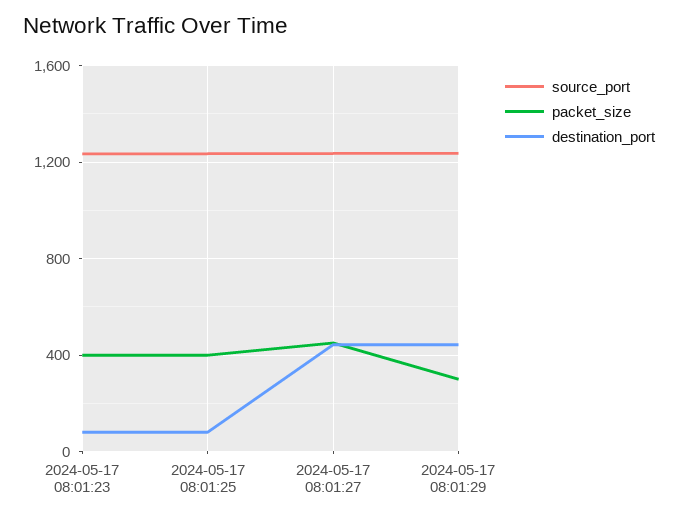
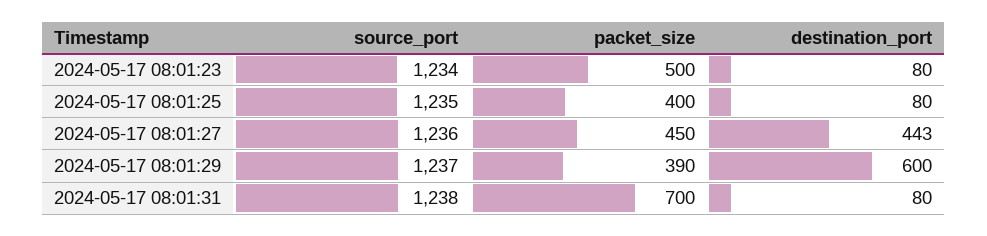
packet_size, 2024-05-17 08:01:23: 400 -> 500
packet_size, 2024-05-17 08:01:29: 300 -> 390
destination_port, 2024-05-17 08:01:29: 450 -> 600
source_port, 2024-05-17 08:01:31: none -> 1238
packet_size, 2024-05-17 08:01:31: none -> 700
destination_port, 2024-05-17 08:01:31: none -> 80

